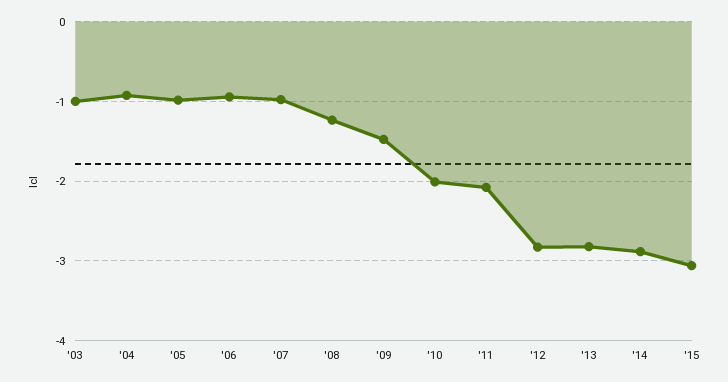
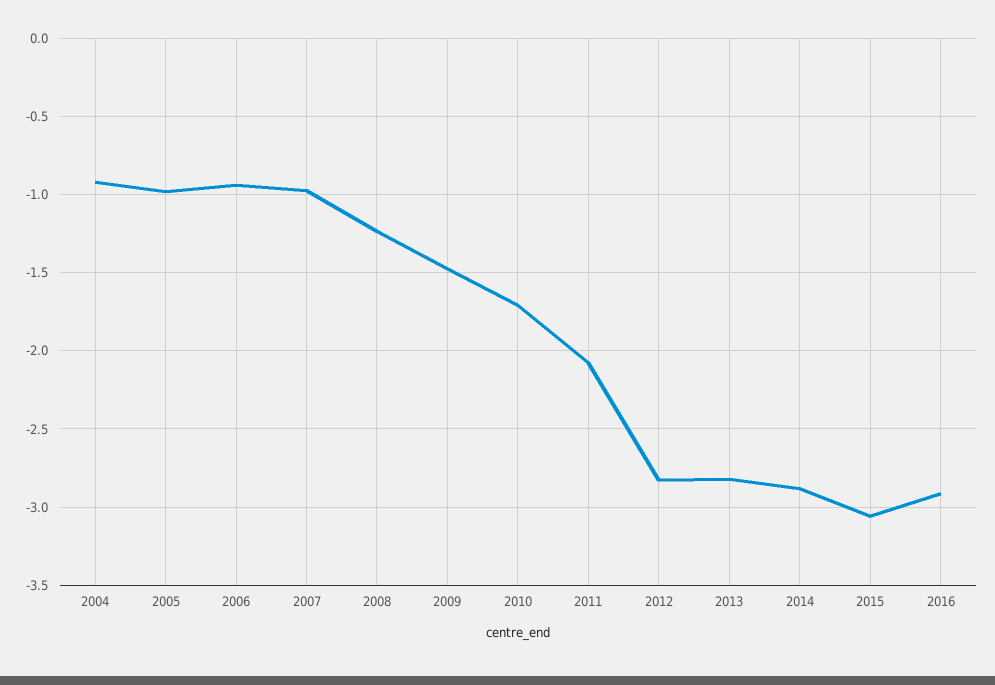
'03: -1 -> none
'10: -2 -> -1.7
2016: none -> -2.9

